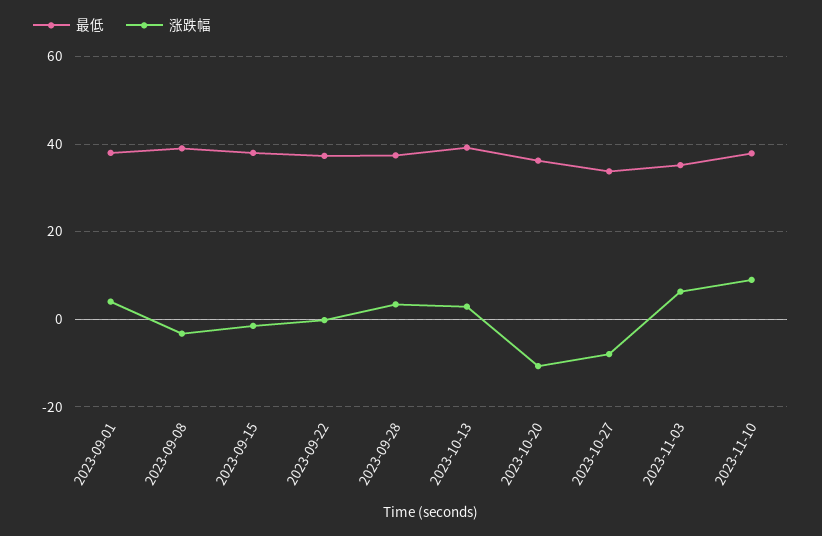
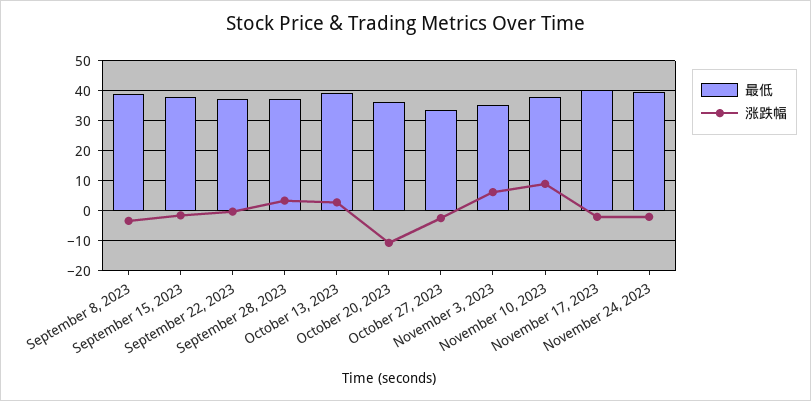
最低, 2023-09-01: 38 -> none
涨跌幅, 2023-09-01: 4 -> none
涨跌幅, 2023-10-27: -8 -> -2
最低, November 17, 2023: none -> 40
涨跌幅, November 17, 2023: none -> -2
最低, November 24, 2023: none -> 40
涨跌幅, November 24, 2023: none -> -2

